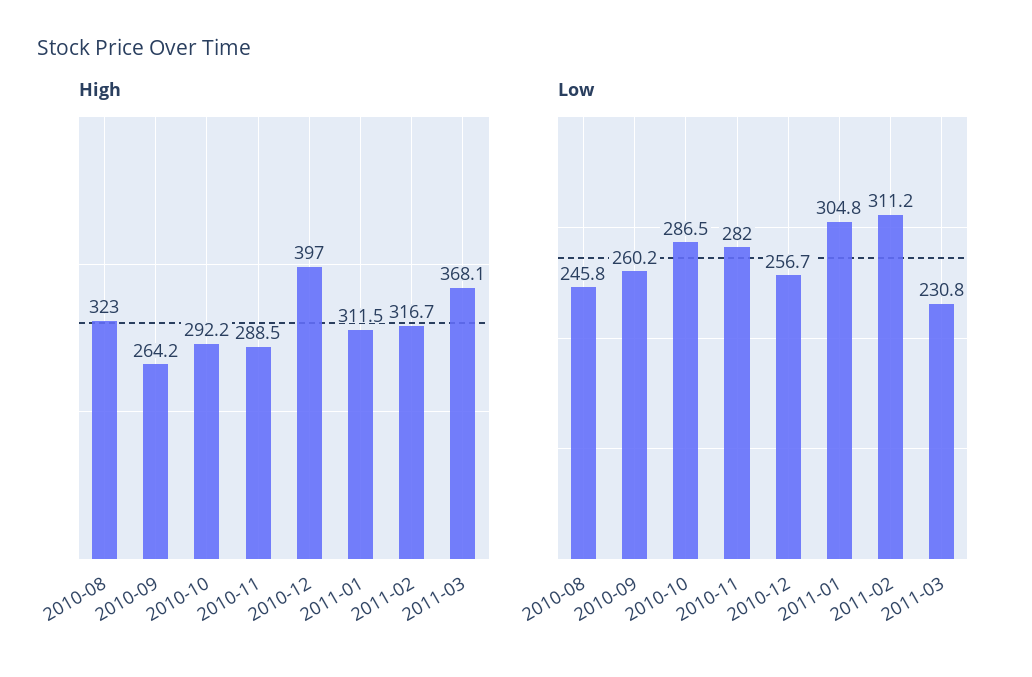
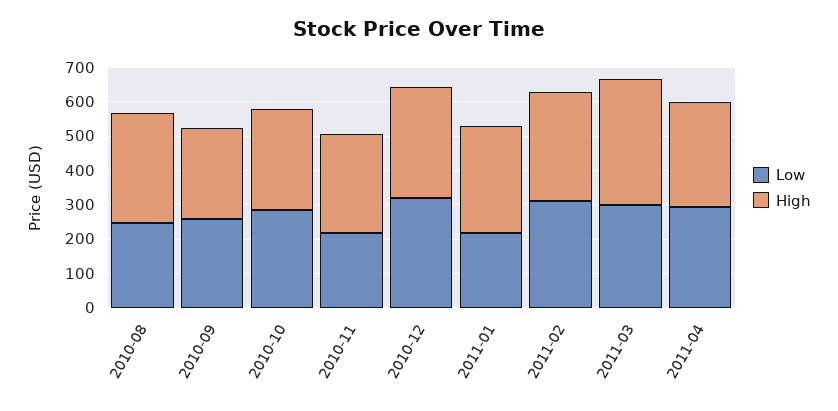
High, 2010-12: 397 -> 325
Low, 2010-11: 282 -> 225
Low, 2010-12: 256.7 -> 325
Low, 2011-01: 304.8 -> 225
Low, 2011-03: 230.8 -> 300
Low, 2011-04: none -> 300
High, 2011-04: none -> 300

